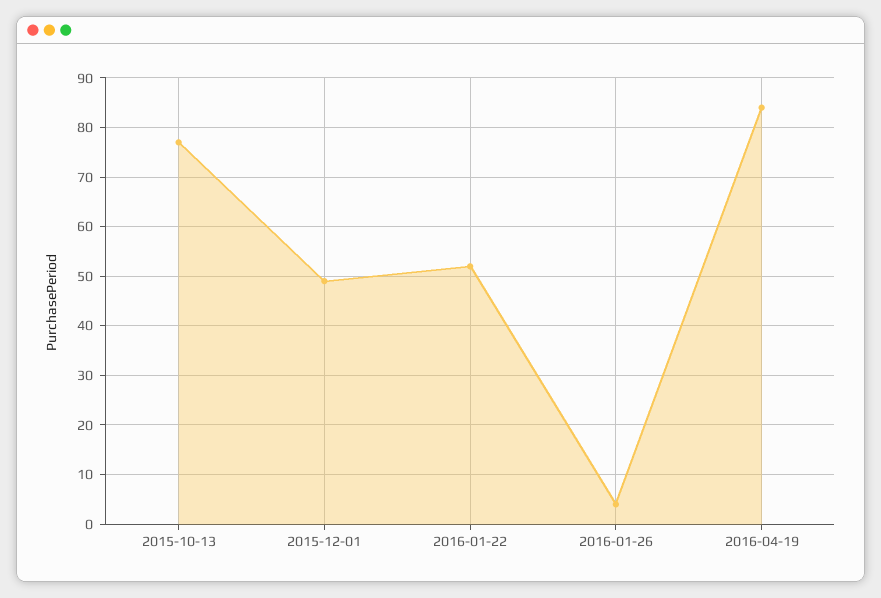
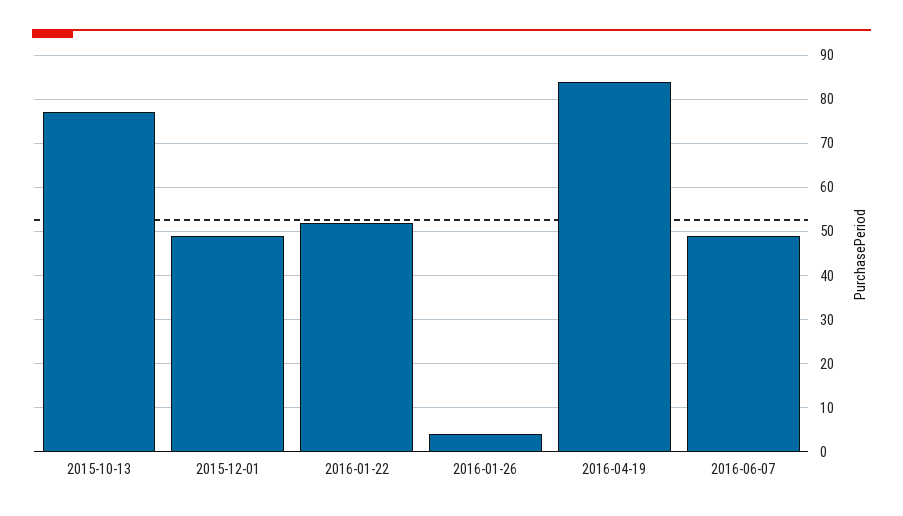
2016-06-07: none -> 50

